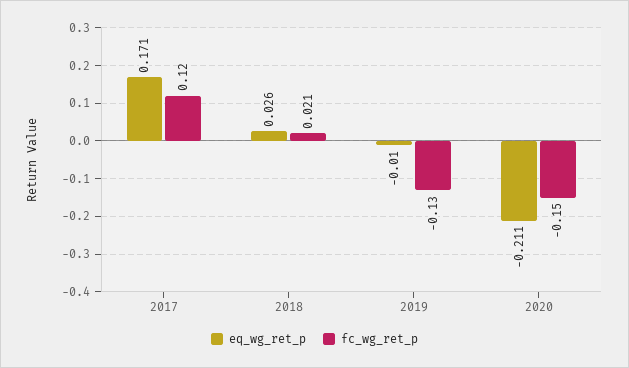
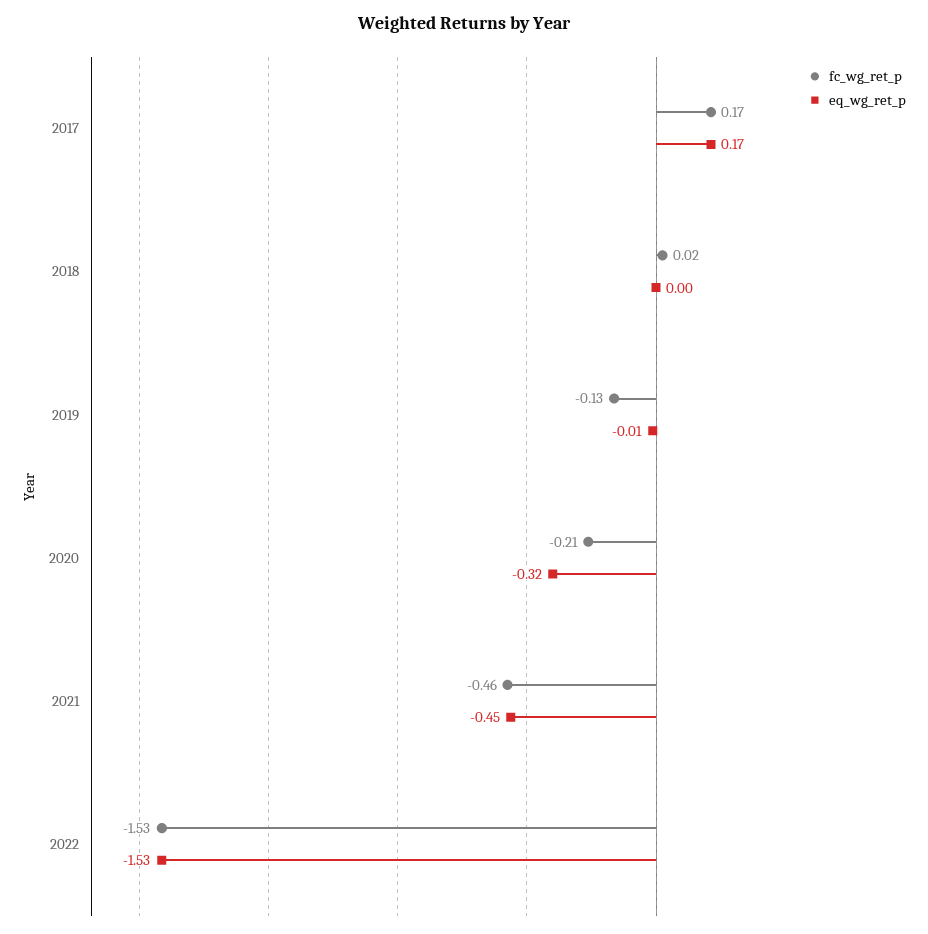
fc_wg_ret_p, 2017: 0.12 -> 0.17
eq_wg_ret_p, 2018: 0.026 -> 0
eq_wg_ret_p, 2020: -0.211 -> -0.32
fc_wg_ret_p, 2020: -0.15 -> -0.21
fc_wg_ret_p, 2021: none -> -0.46
eq_wg_ret_p, 2021: none -> -0.45
fc_wg_ret_p, 2022: none -> -1.53
eq_wg_ret_p, 2022: none -> -1.53

